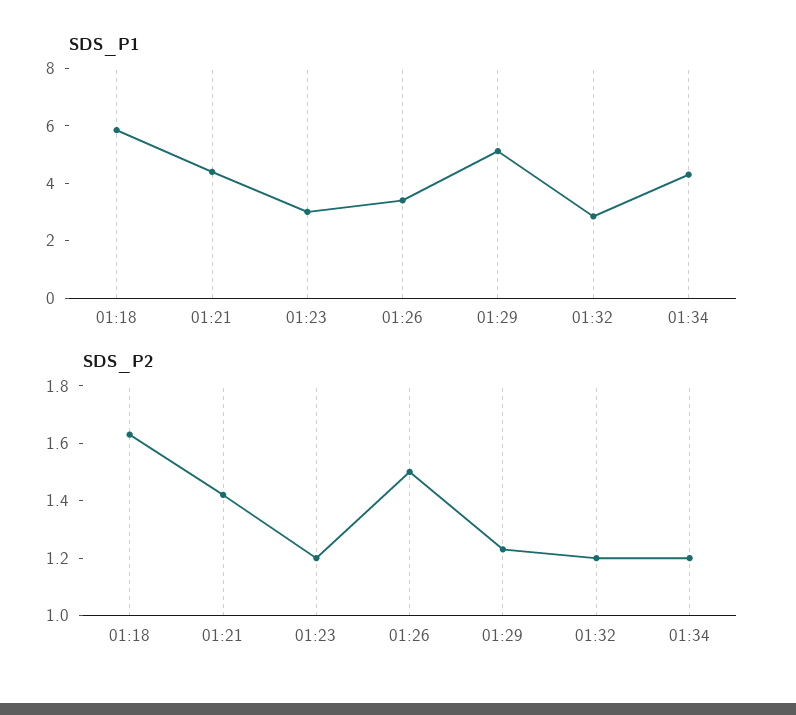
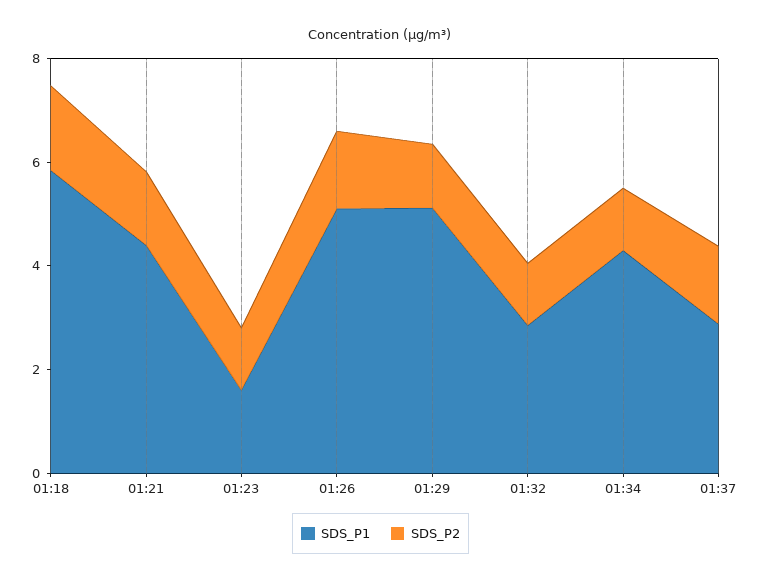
SDS_P1, 01:23: 3 -> 1.5
SDS_P1, 01:26: 3.5 -> 5
SDS_P1, 01:37: none -> 3
SDS_P2, 01:37: none -> 1.5

